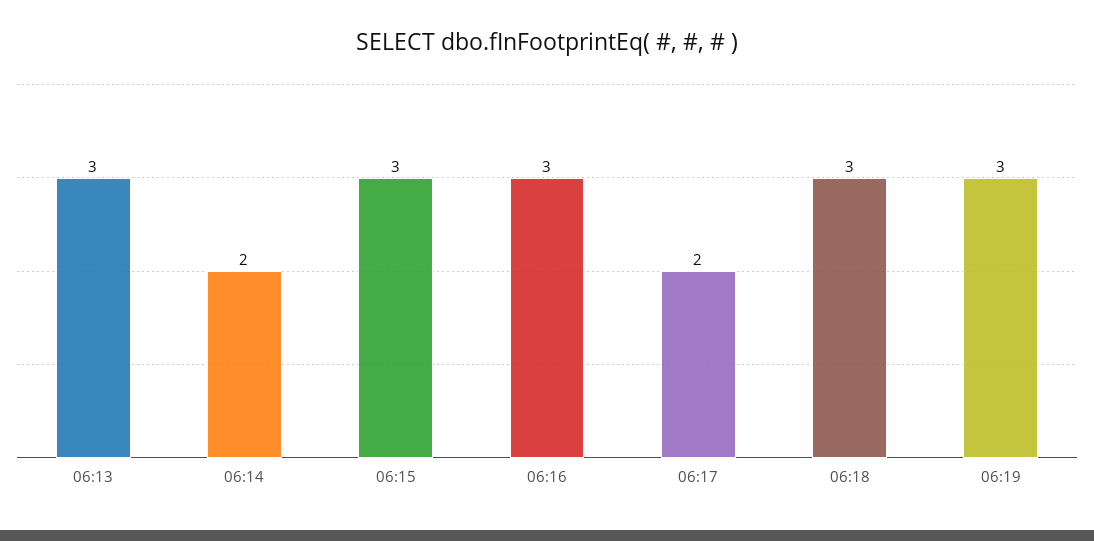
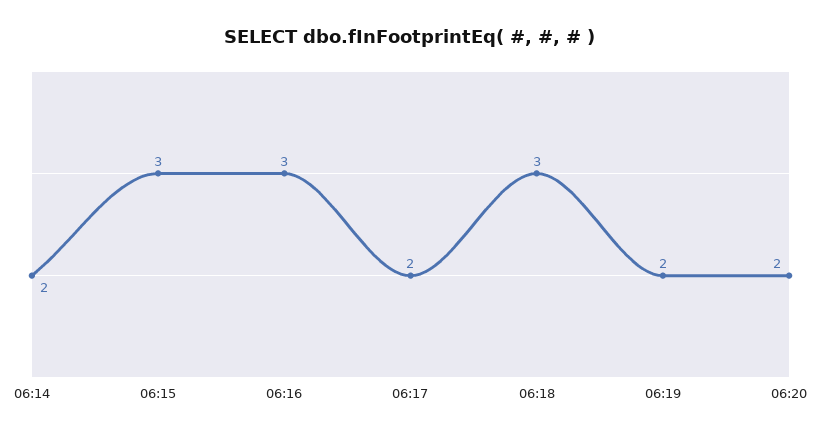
06:13: 3 -> none
06:19: 3 -> 2
06:20: none -> 2

